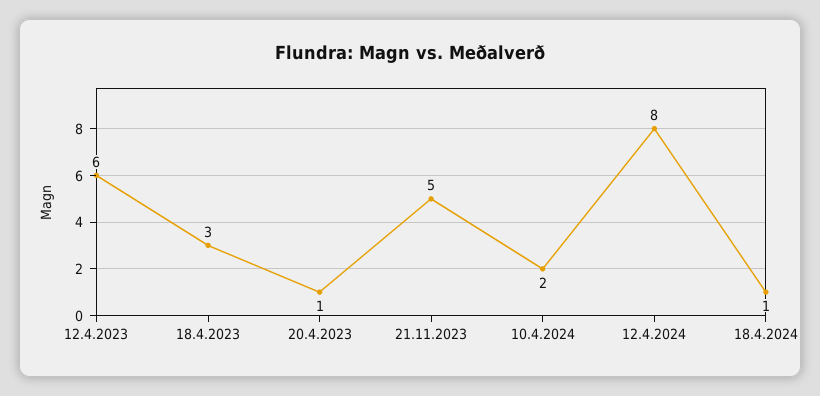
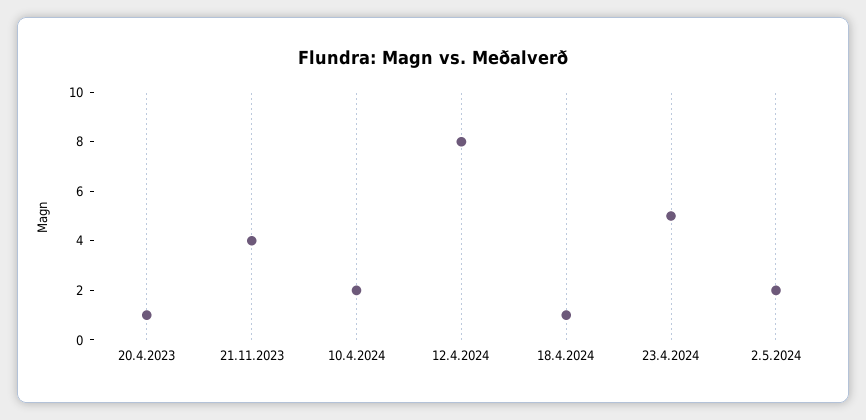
12.4.2023: 6 -> none
18.4.2023: 3 -> none
21.11.2023: 5 -> 4
23.4.2024: none -> 5
2.5.2024: none -> 2

